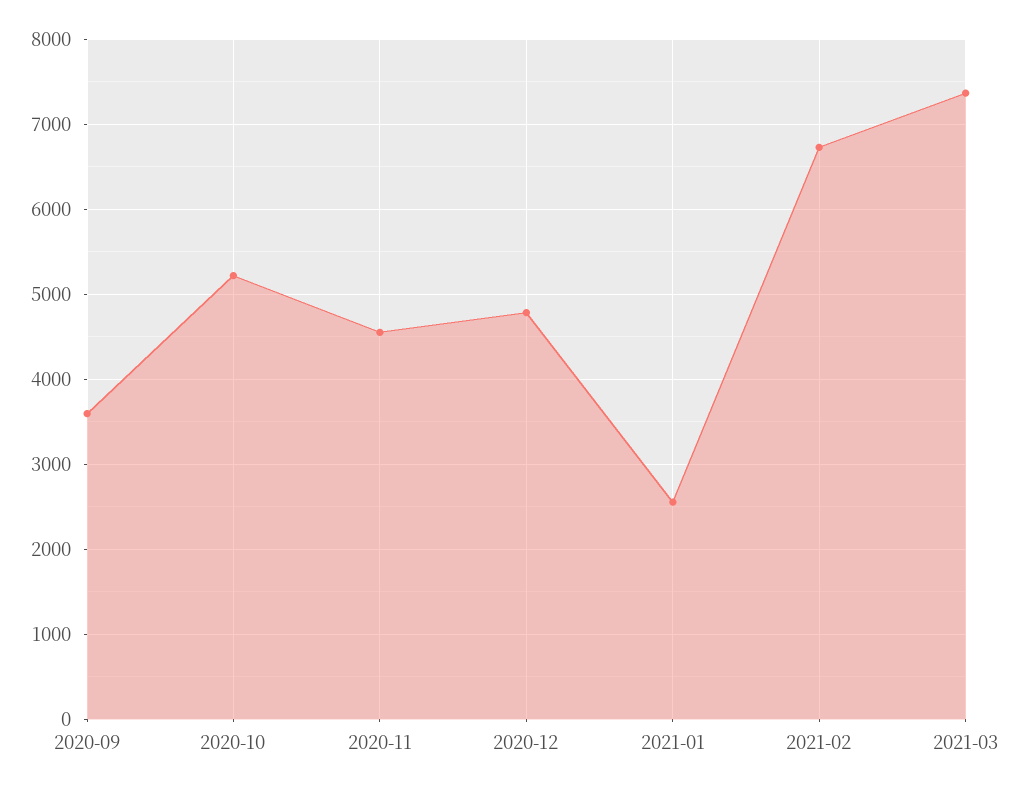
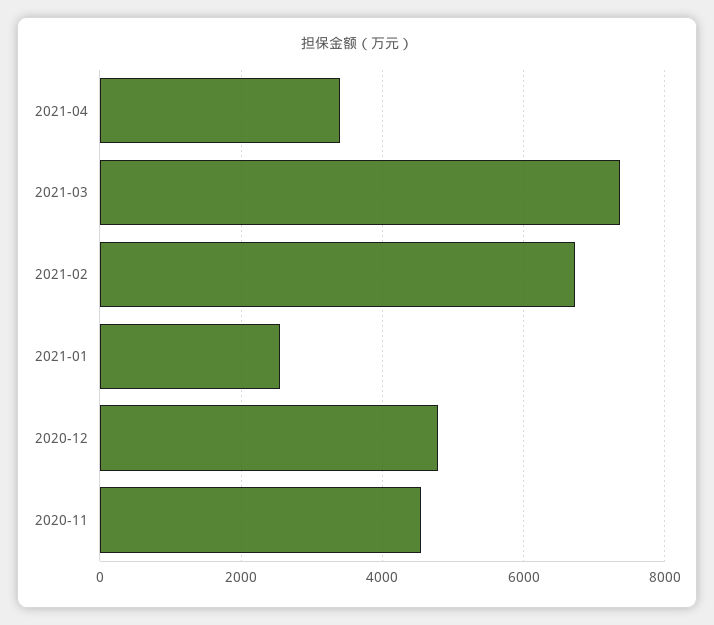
2020-09: 3600 -> none
2020-10: 5200 -> none
2021-04: none -> 3400

